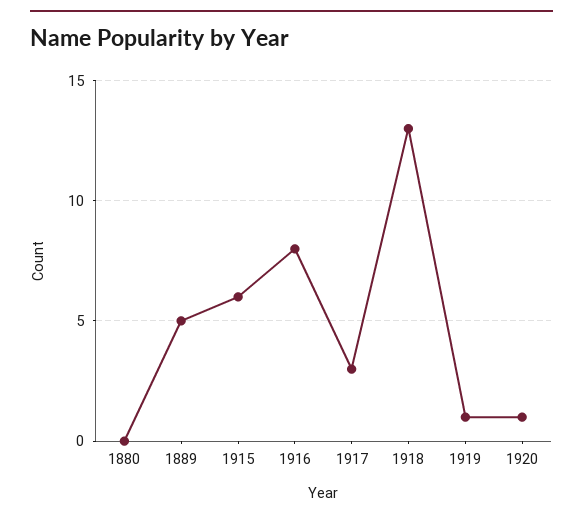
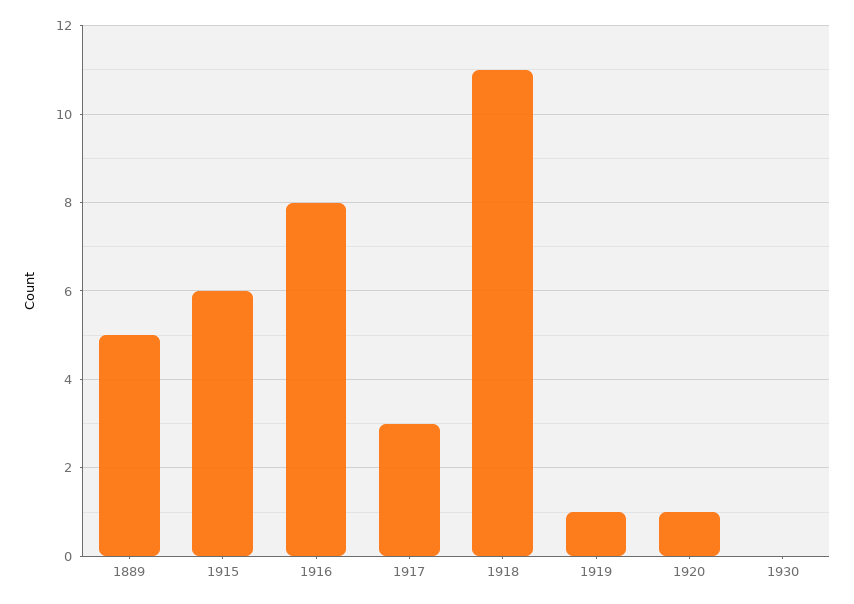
1880: 0 -> none
1918: 13 -> 11
1930: none -> 0

